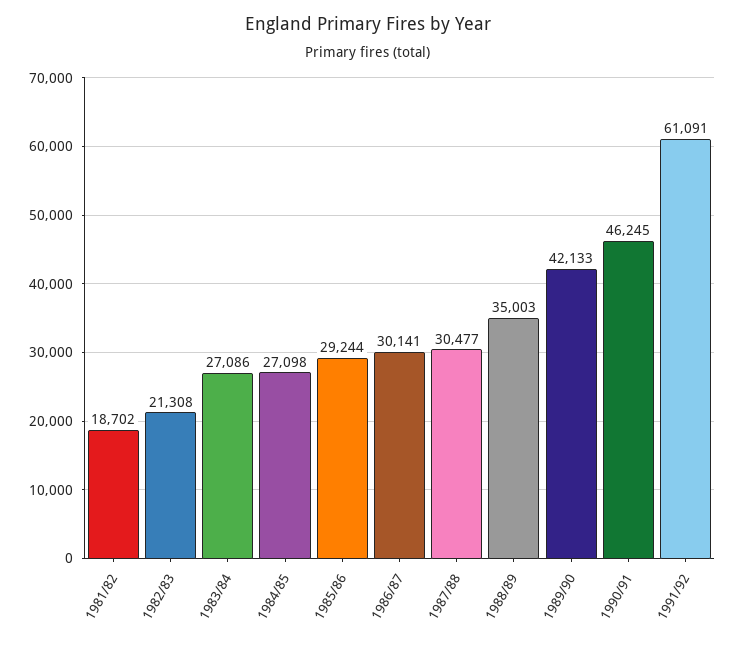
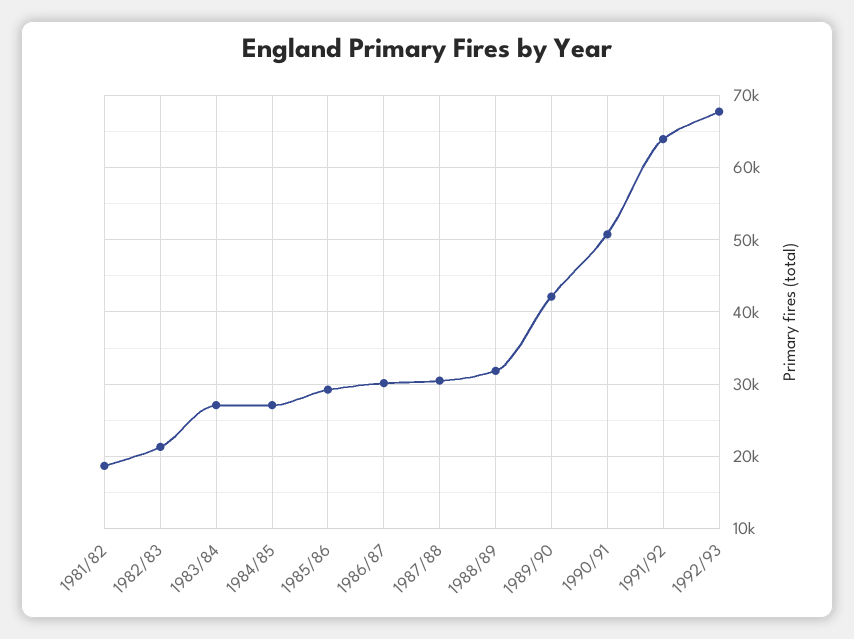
1988/89: 35003 -> 32000
1990/91: 46245 -> 51000
1991/92: 61091 -> 64000
1992/93: none -> 68000

